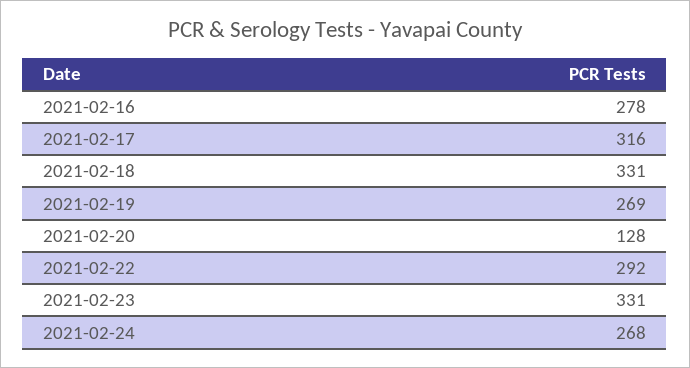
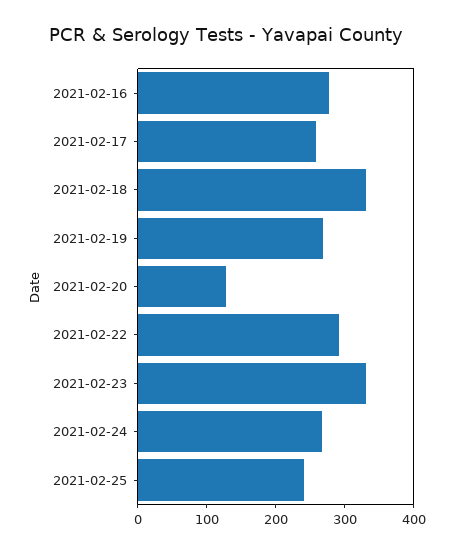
2021-02-17: 316 -> 260
2021-02-25: none -> 240

